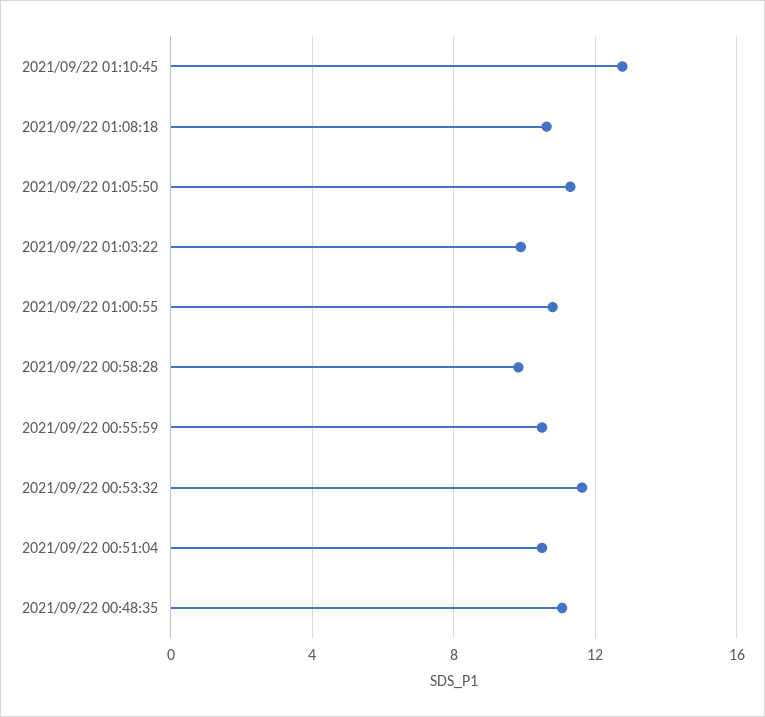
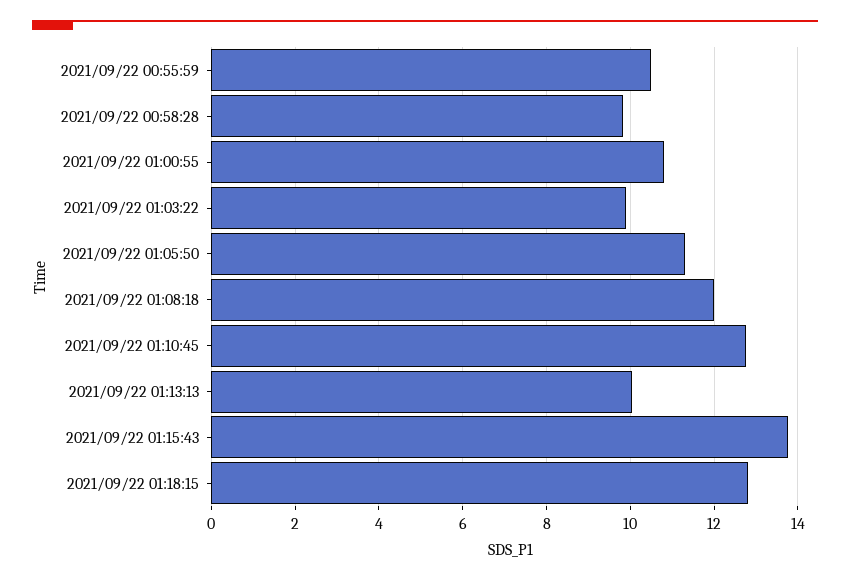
2021/09/22 01:08:18: 10.5 -> 12
2021/09/22 00:53:32: 11.5 -> none
2021/09/22 00:51:04: 10.5 -> none
2021/09/22 00:48:35: 11 -> none
2021/09/22 01:13:13: none -> 10
2021/09/22 01:15:43: none -> 13.8
2021/09/22 01:18:15: none -> 12.8

